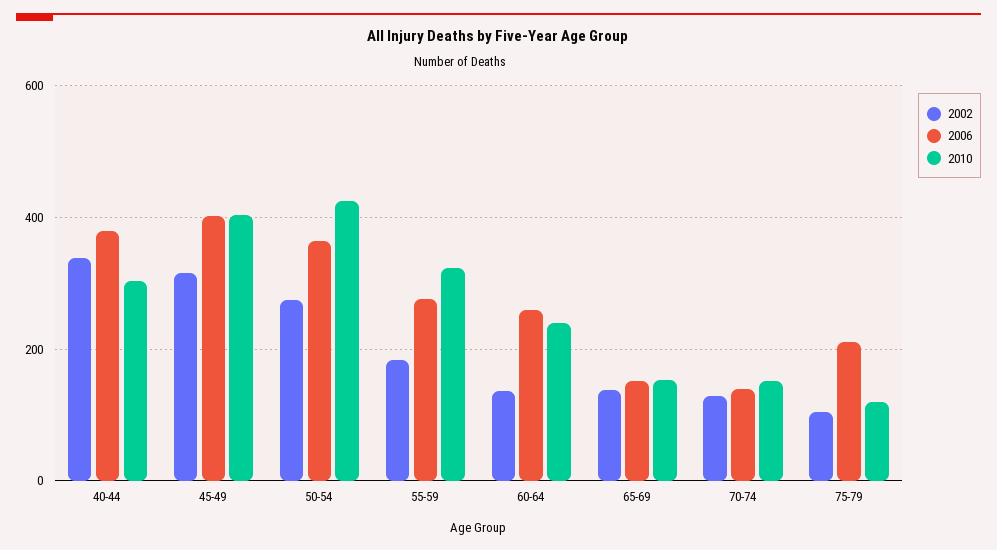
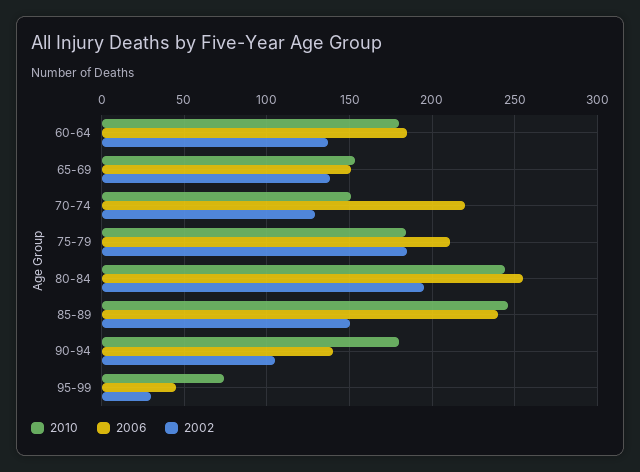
2002, 40-44: 340 -> none
2006, 40-44: 380 -> none
2010, 40-44: 300 -> none
2002, 45-49: 320 -> none
2006, 45-49: 400 -> none
2010, 45-49: 400 -> none
2002, 50-54: 280 -> none
2006, 50-54: 360 -> none
2010, 50-54: 420 -> none
2002, 55-59: 180 -> none
2006, 55-59: 280 -> none
2010, 55-59: 320 -> none
2006, 60-64: 260 -> 185
2010, 60-64: 240 -> 180
2006, 70-74: 140 -> 220
2002, 75-79: 100 -> 185
2010, 75-79: 120 -> 185
2010, 80-84: none -> 245
2006, 80-84: none -> 255
2002, 80-84: none -> 195
2010, 85-89: none -> 245
2006, 85-89: none -> 240
2002, 85-89: none -> 150
2010, 90-94: none -> 180
2006, 90-94: none -> 140
2002, 90-94: none -> 105
2010, 95-99: none -> 75
2006, 95-99: none -> 45
2002, 95-99: none -> 30

